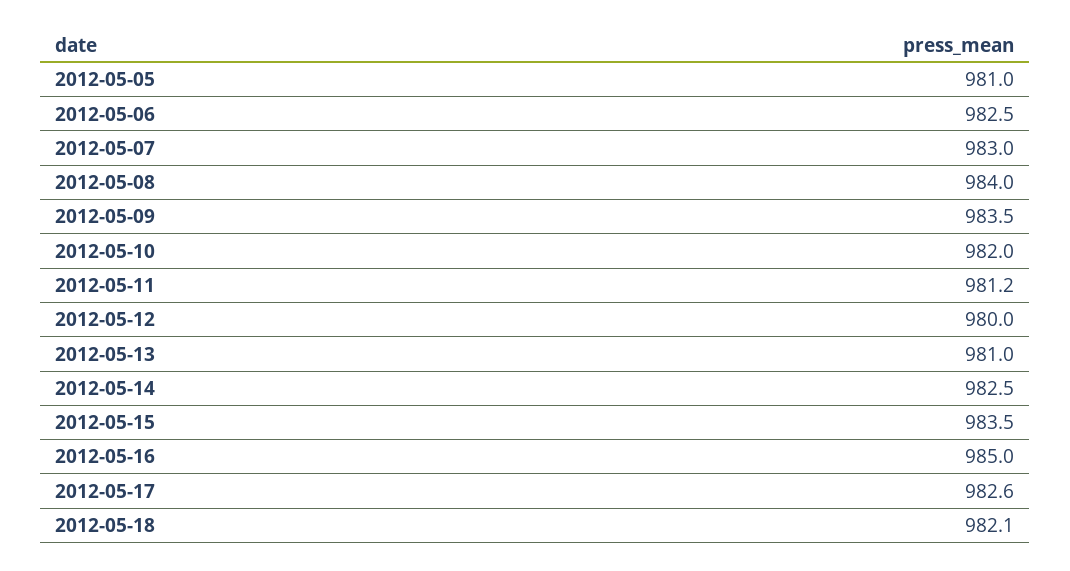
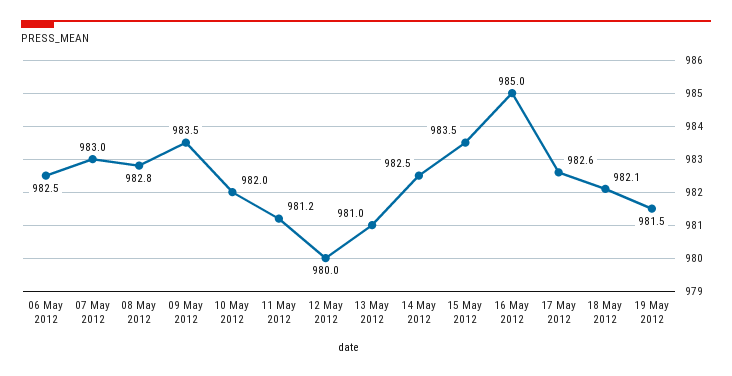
2012-05-05: 981 -> none
2012-05-08: 984 -> 982.8
19 May 2012: none -> 981.5

